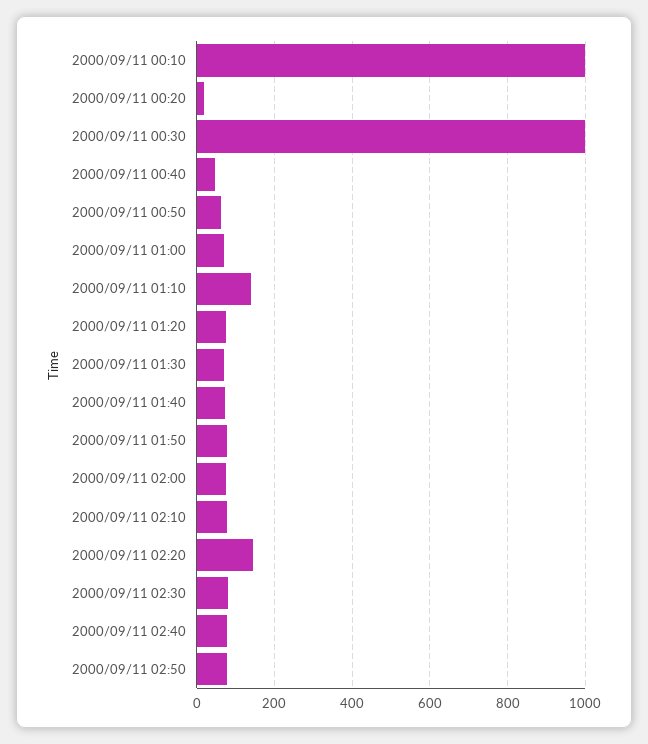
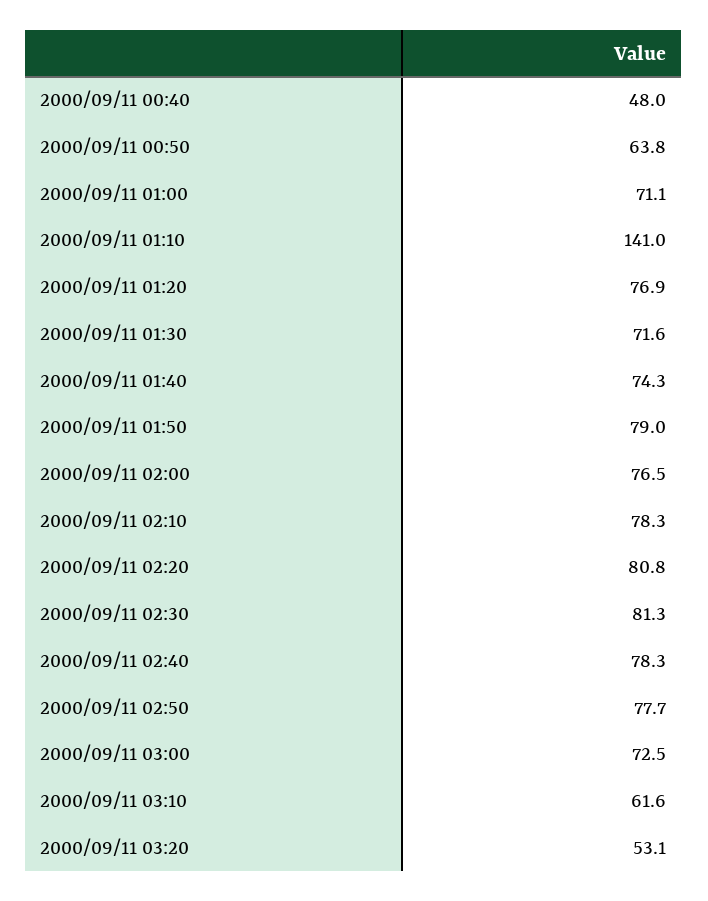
2000/09/11 00:10: 1000 -> none
2000/09/11 00:20: 20 -> none
2000/09/11 00:30: 1000 -> none
2000/09/11 02:20: 140 -> 80.8
2000/09/11 03:00: none -> 72.5
2000/09/11 03:10: none -> 61.6
2000/09/11 03:20: none -> 53.1

